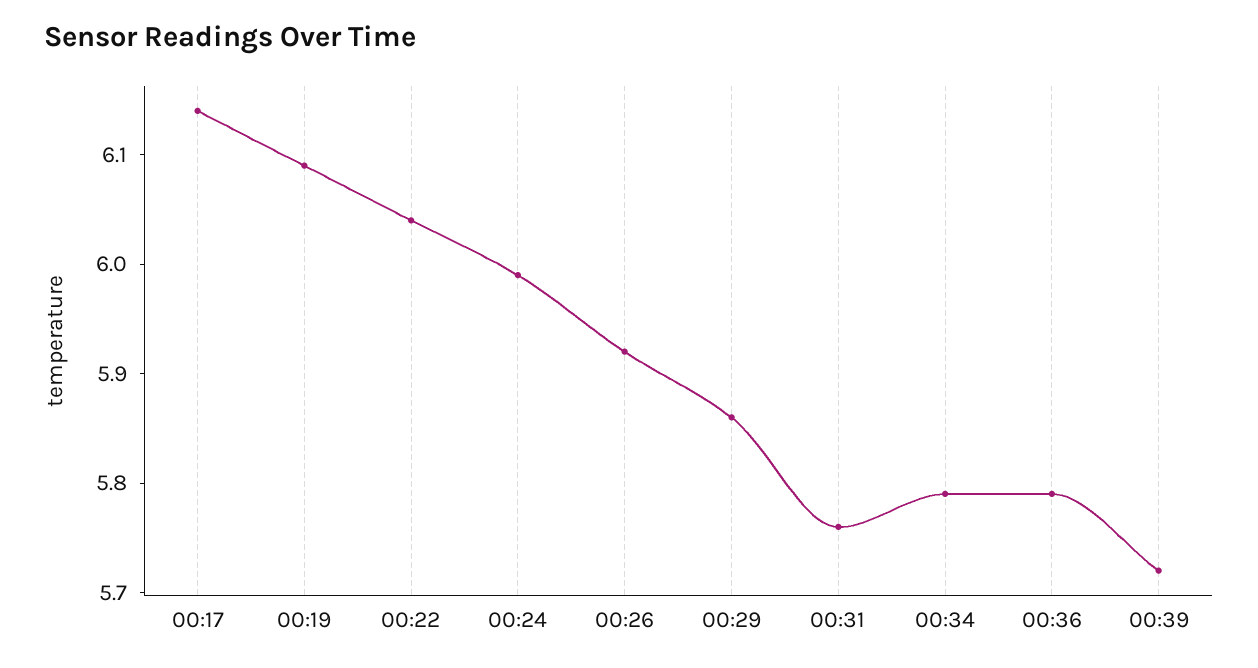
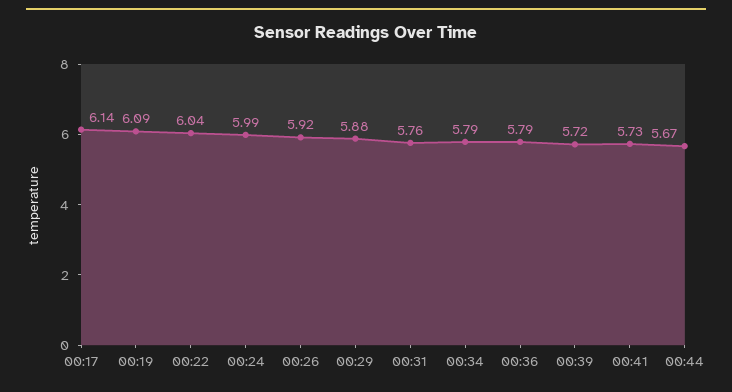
00:29: 5.86 -> 5.88
00:41: none -> 5.73
00:44: none -> 5.67

